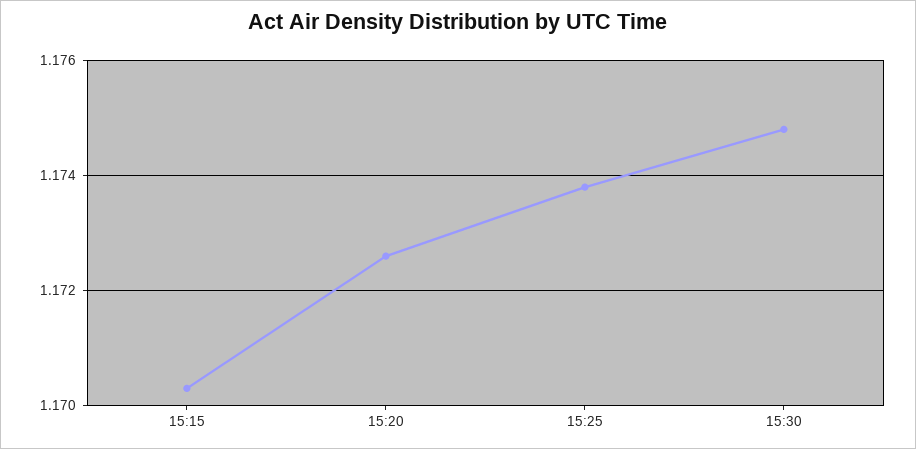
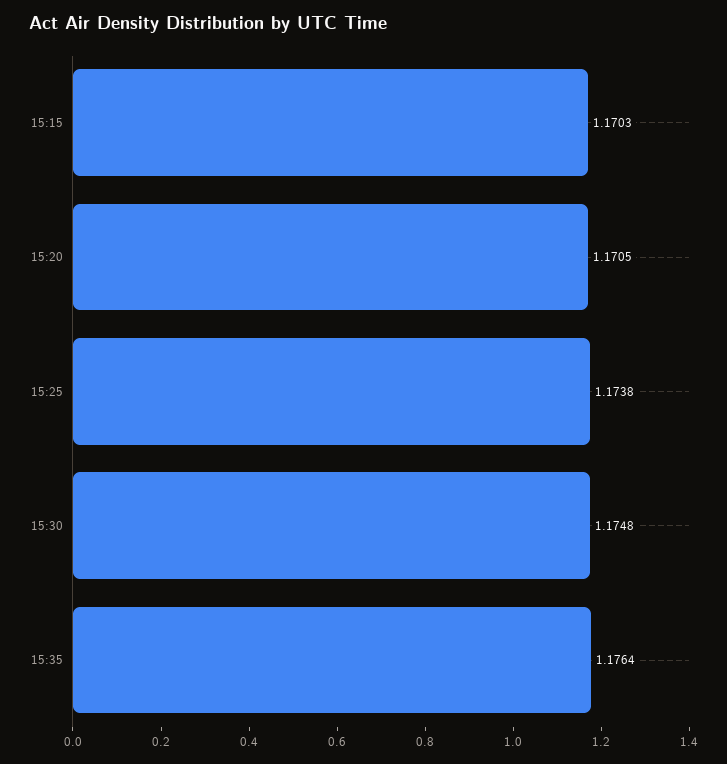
15:20: 1.1725 -> 1.1705
15:35: none -> 1.1764

